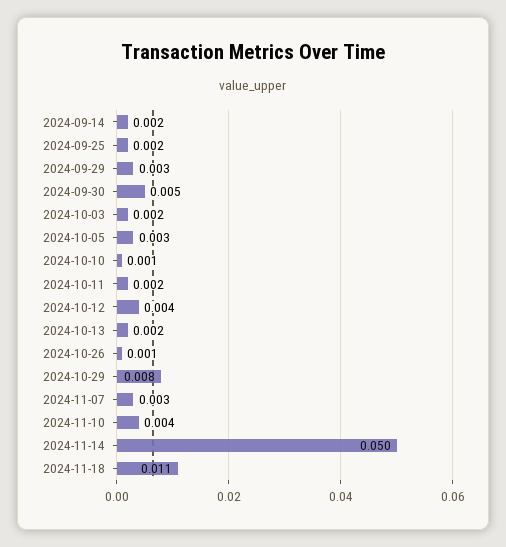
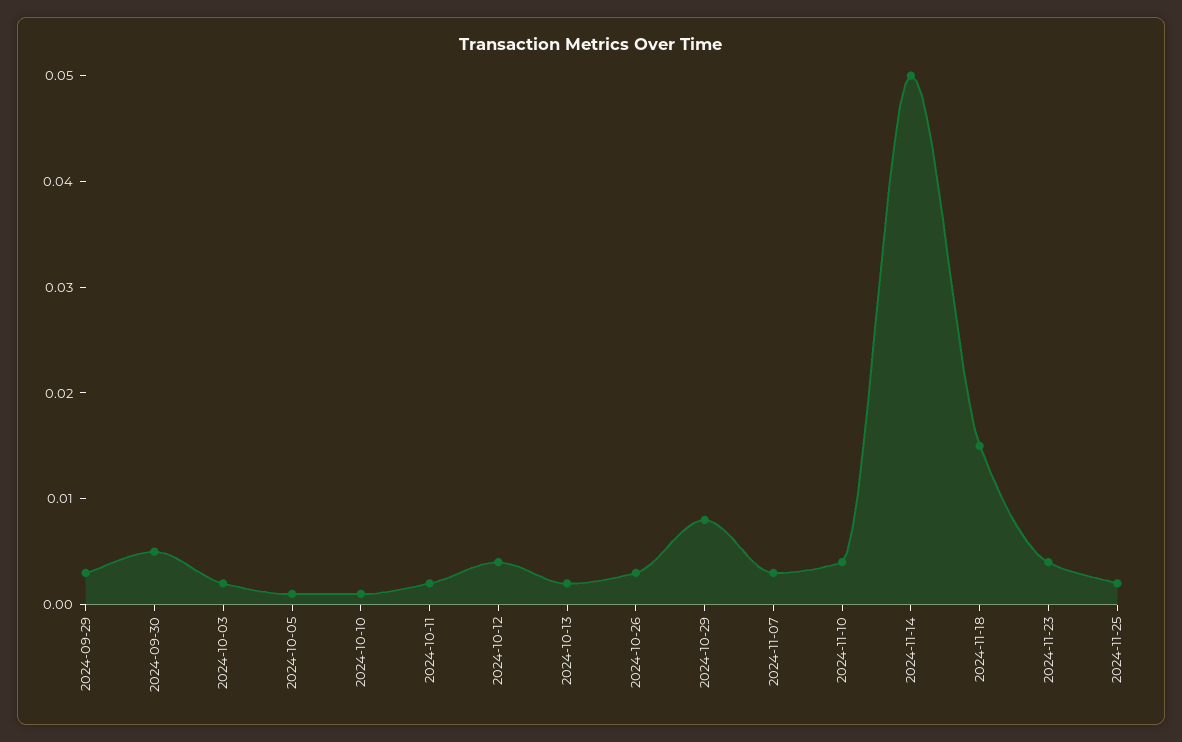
2024-09-14: 0.002 -> none
2024-09-25: 0.002 -> none
2024-10-05: 0.003 -> 0.001
2024-10-26: 0.001 -> 0.003
2024-11-18: 0.011 -> 0.015
2024-11-23: none -> 0.004
2024-11-25: none -> 0.002

